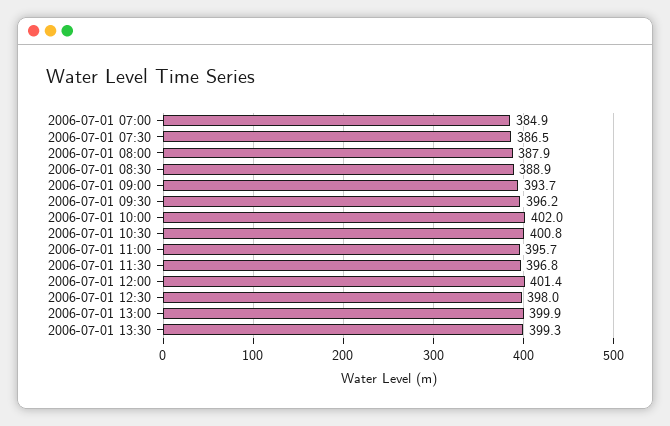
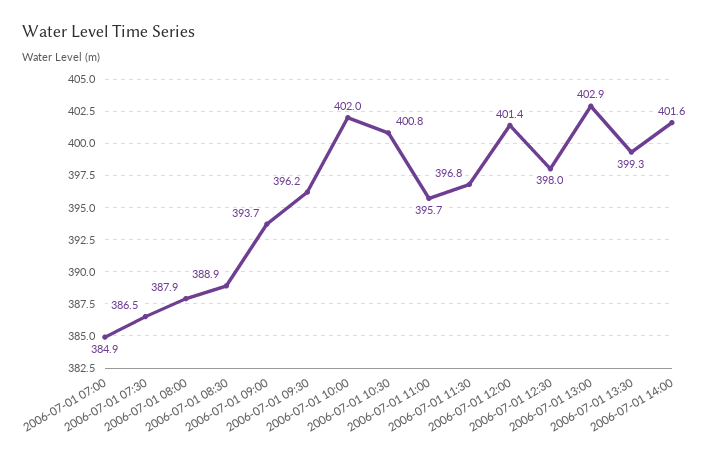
2006-07-01 13:00: 399.9 -> 402.9
2006-07-01 14:00: none -> 401.6

